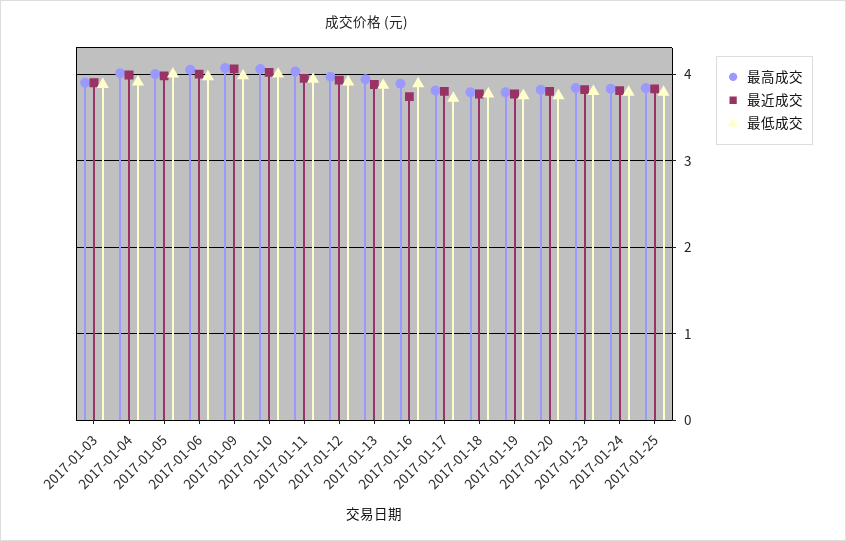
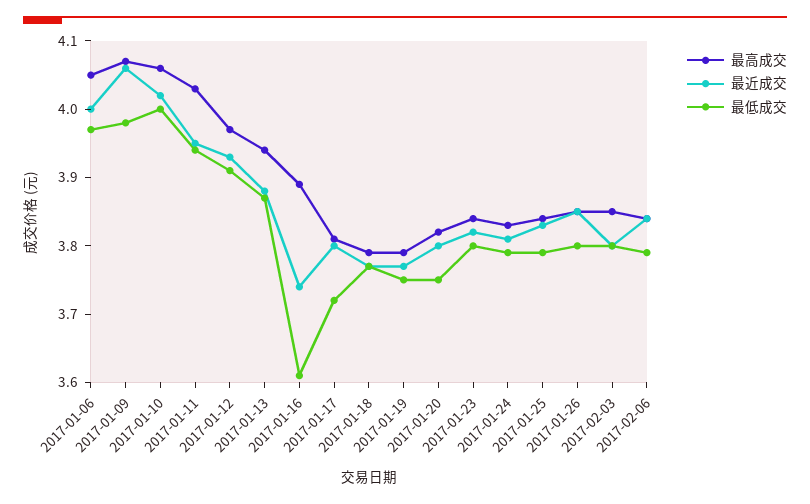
最高成交, 2017-01-03: 3.9 -> none
最近成交, 2017-01-03: 3.9 -> none
最低成交, 2017-01-03: 3.9 -> none
最高成交, 2017-01-04: 4 -> none
最近成交, 2017-01-04: 4 -> none
最低成交, 2017-01-04: 3.9 -> none
最高成交, 2017-01-05: 4 -> none
最近成交, 2017-01-05: 4 -> none
最低成交, 2017-01-05: 4 -> none
最低成交, 2017-01-16: 3.9 -> 3.6
最高成交, 2017-01-26: none -> 3.85
最近成交, 2017-01-26: none -> 3.85
最低成交, 2017-01-26: none -> 3.8
最高成交, 2017-02-03: none -> 3.85
最近成交, 2017-02-03: none -> 3.8
最低成交, 2017-02-03: none -> 3.8
最高成交, 2017-02-06: none -> 3.85
最近成交, 2017-02-06: none -> 3.85
最低成交, 2017-02-06: none -> 3.8

